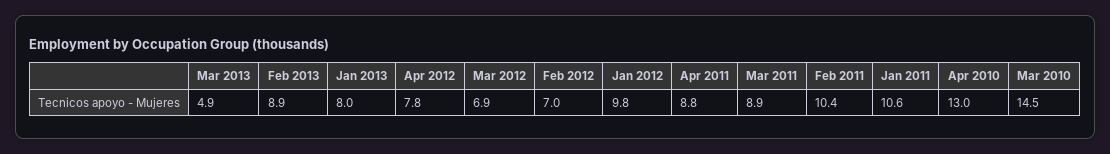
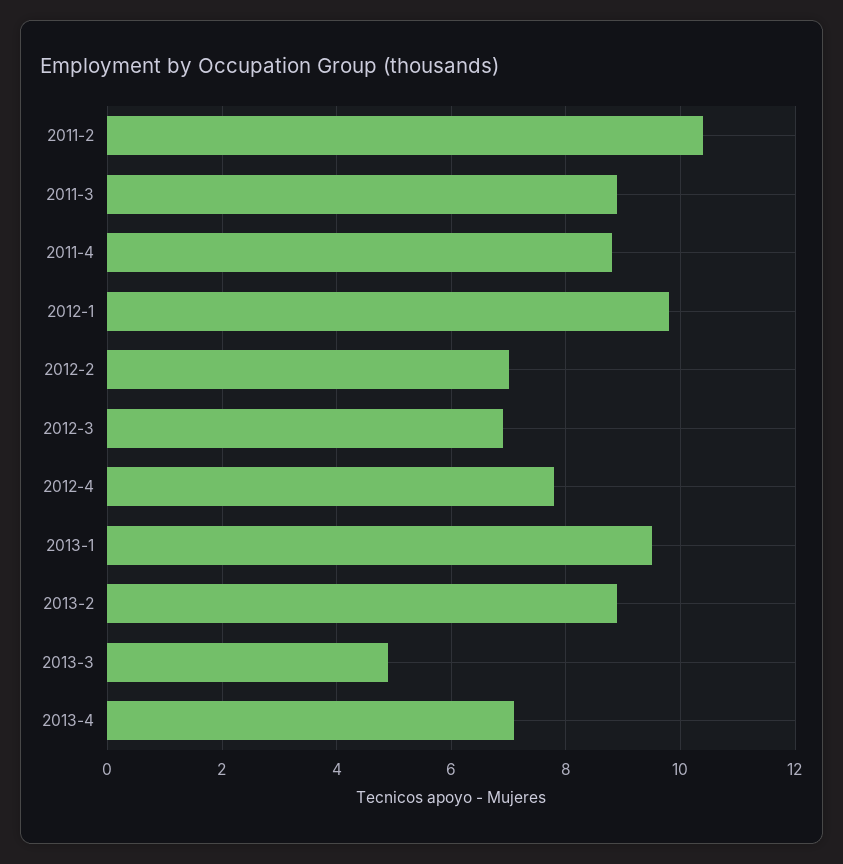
Jan 2013: 8 -> 9.5
Jan 2011: 10.6 -> none
Apr 2010: 13 -> none
Mar 2010: 14.5 -> none
2013-4: none -> 7

